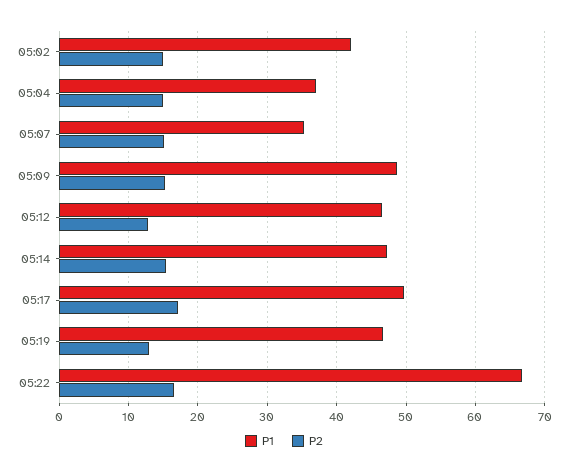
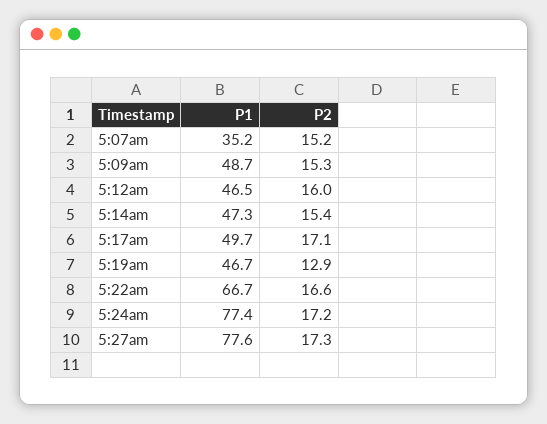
P1, 05:02: 42 -> none
P2, 05:02: 15 -> none
P1, 05:04: 37 -> none
P2, 05:04: 15 -> none
P2, 05:12: 13 -> 16
P1, 5:24am: none -> 77.4
P2, 5:24am: none -> 17.2
P1, 5:27am: none -> 77.6
P2, 5:27am: none -> 17.3

